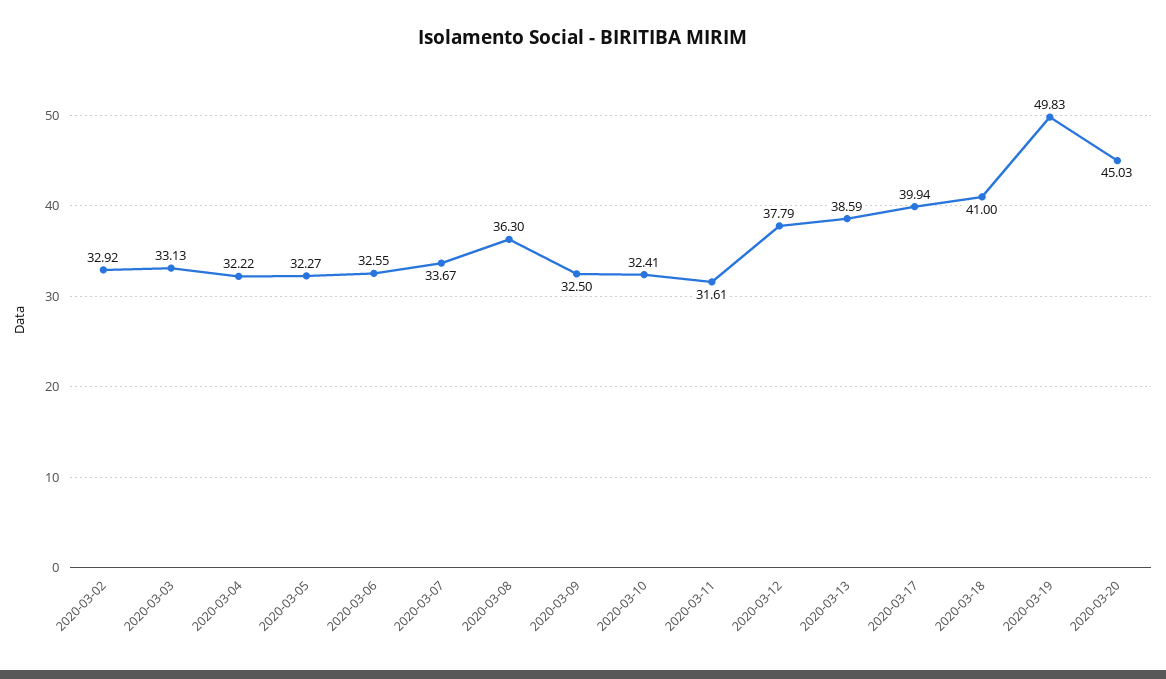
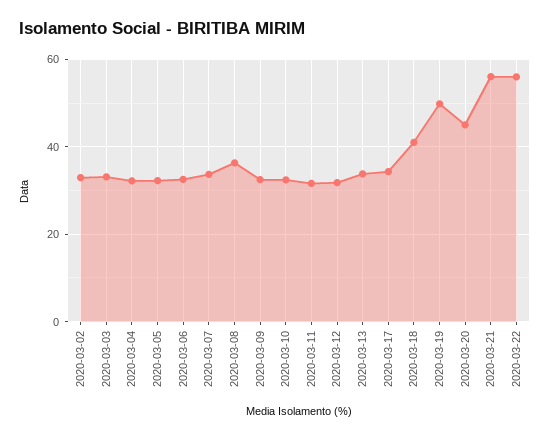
2020-03-12: 37.79 -> 32
2020-03-13: 38.59 -> 34
2020-03-17: 39.94 -> 34
2020-03-21: none -> 56
2020-03-22: none -> 56

